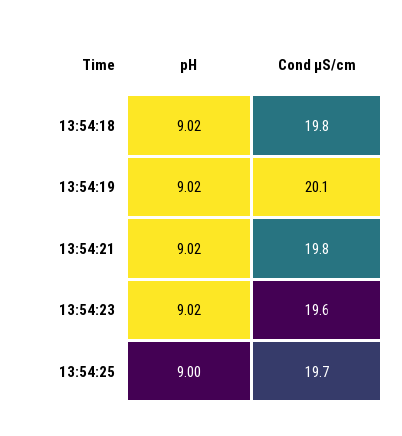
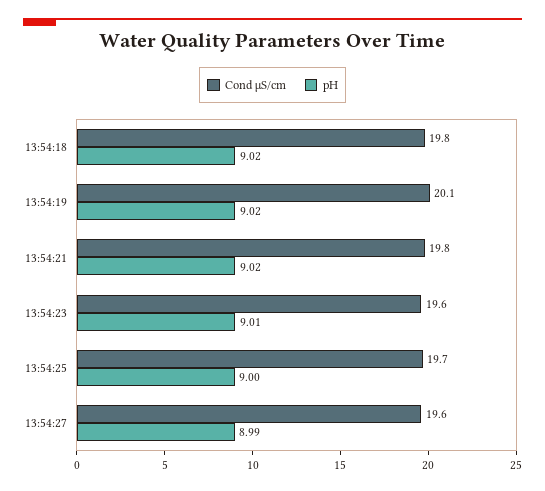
pH, 13:54:23: 9.02 -> 9.01
Cond µS/cm, 13:54:27: none -> 19.6
pH, 13:54:27: none -> 8.99

